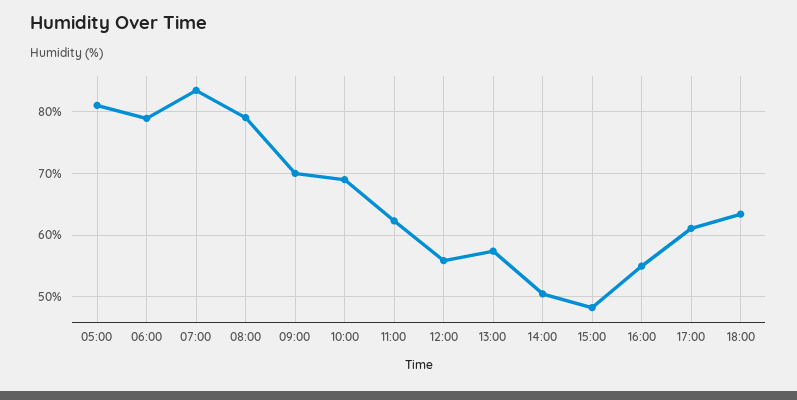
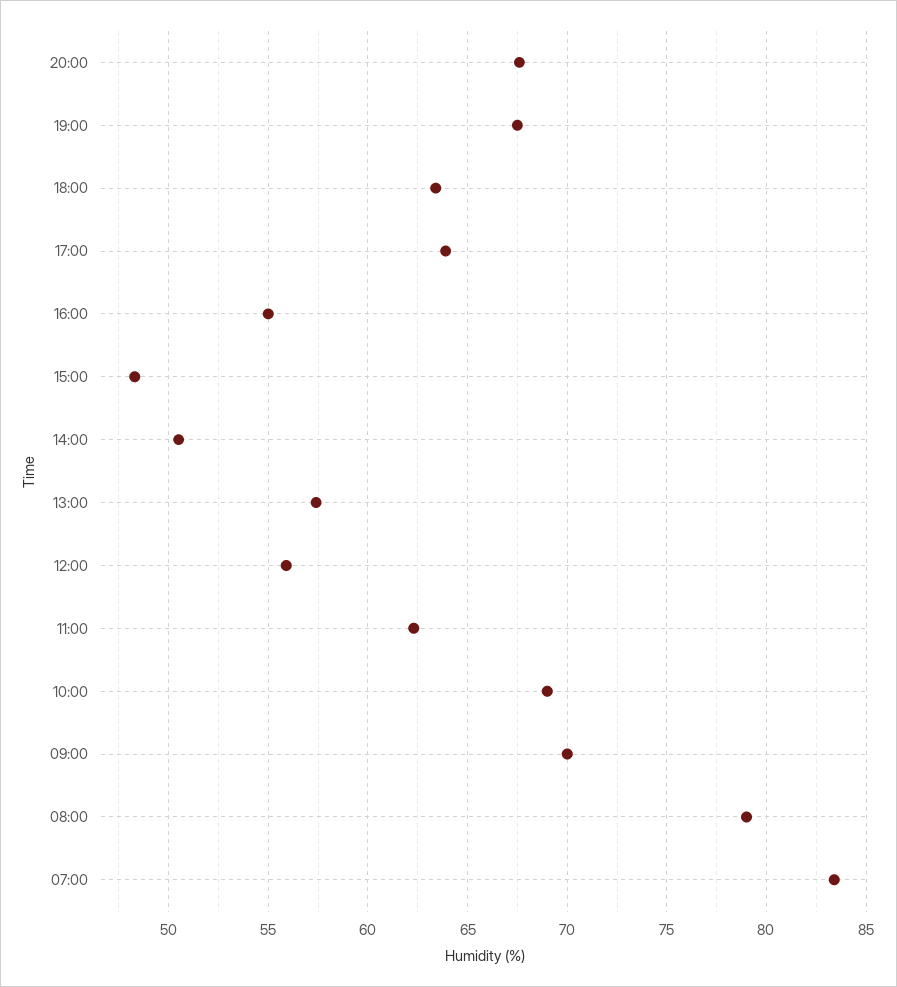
05:00: 81 -> none
06:00: 79 -> none
17:00: 61 -> 64
20:00: none -> 67.5
19:00: none -> 67.5

